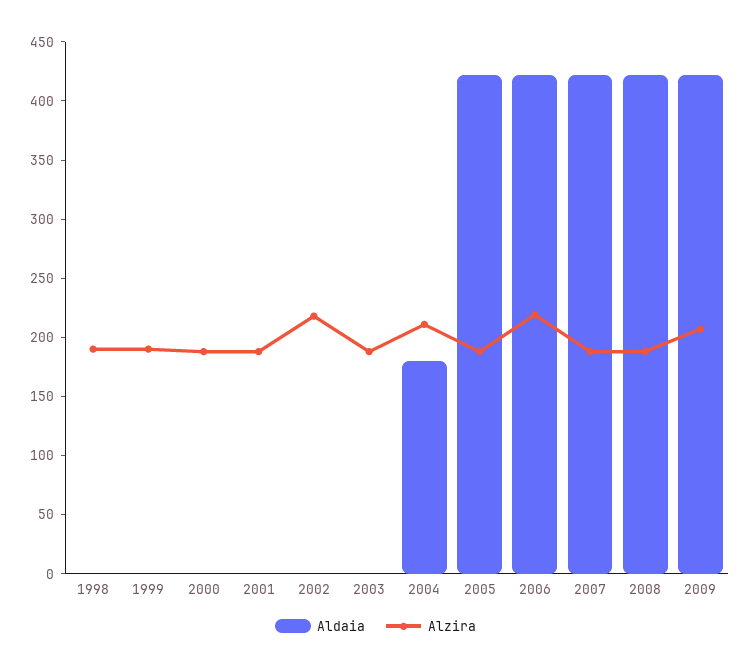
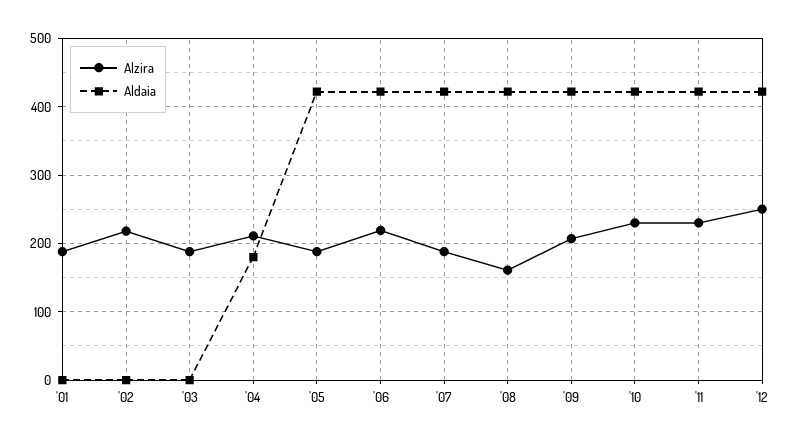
Aldaia, 1998: 0 -> none
Alzira, 1998: 190 -> none
Aldaia, 1999: 0 -> none
Alzira, 1999: 190 -> none
Aldaia, 2000: 0 -> none
Alzira, 2000: 190 -> none
Alzira, 2008: 190 -> 160
Alzira, '10: none -> 230
Aldaia, '10: none -> 420
Alzira, '11: none -> 230
Aldaia, '11: none -> 420
Alzira, '12: none -> 250
Aldaia, '12: none -> 420

